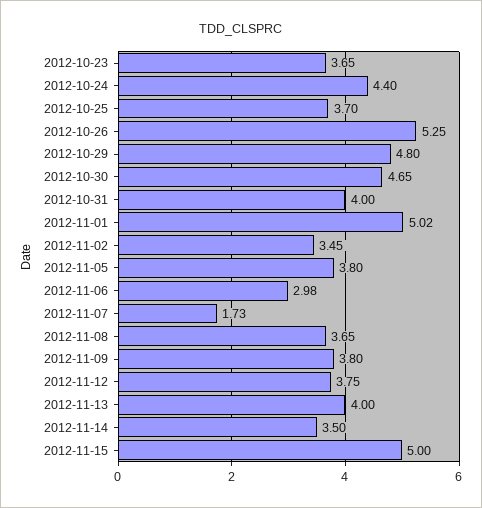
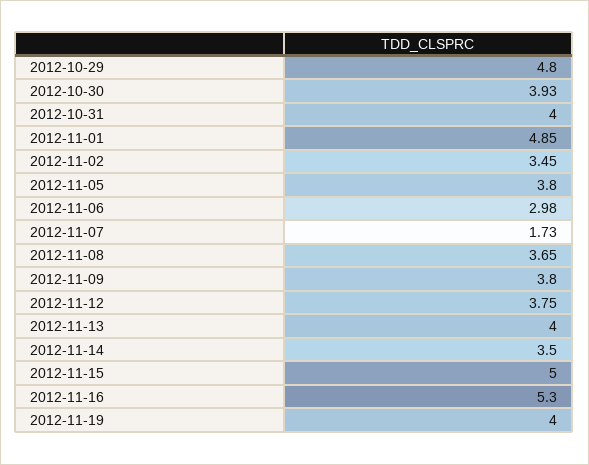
2012-10-23: 3.65 -> none
2012-10-24: 4.4 -> none
2012-10-25: 3.7 -> none
2012-10-26: 5.25 -> none
2012-10-30: 4.65 -> 3.93
2012-11-01: 5.02 -> 4.85
2012-11-16: none -> 5.3
2012-11-19: none -> 4

